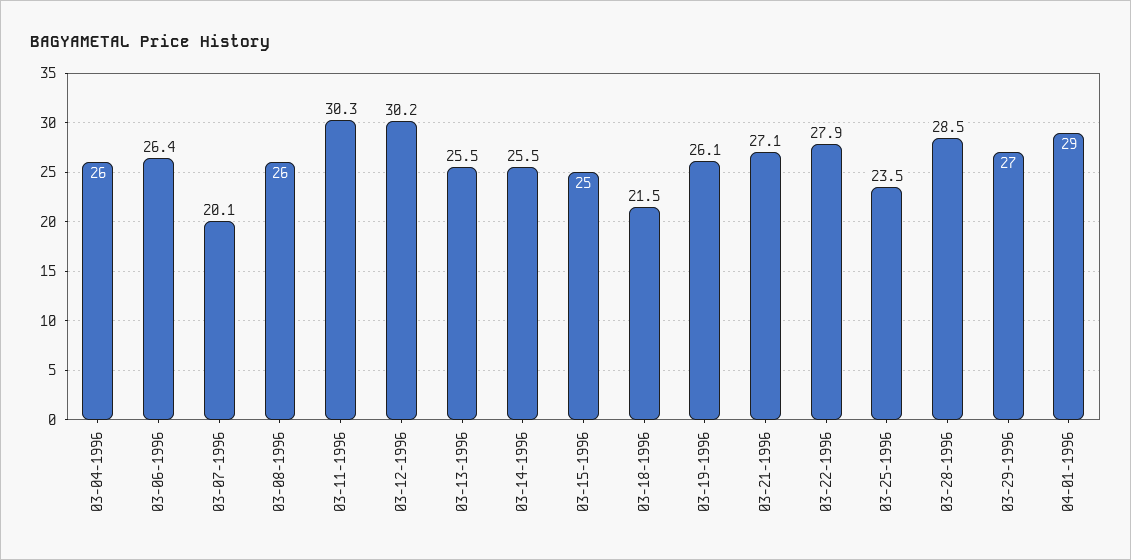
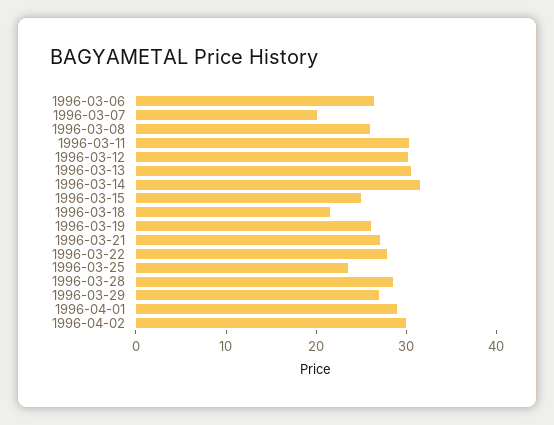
03-04-1996: 26 -> none
03-13-1996: 25.5 -> 30
03-14-1996: 25.5 -> 32
1996-04-02: none -> 30

